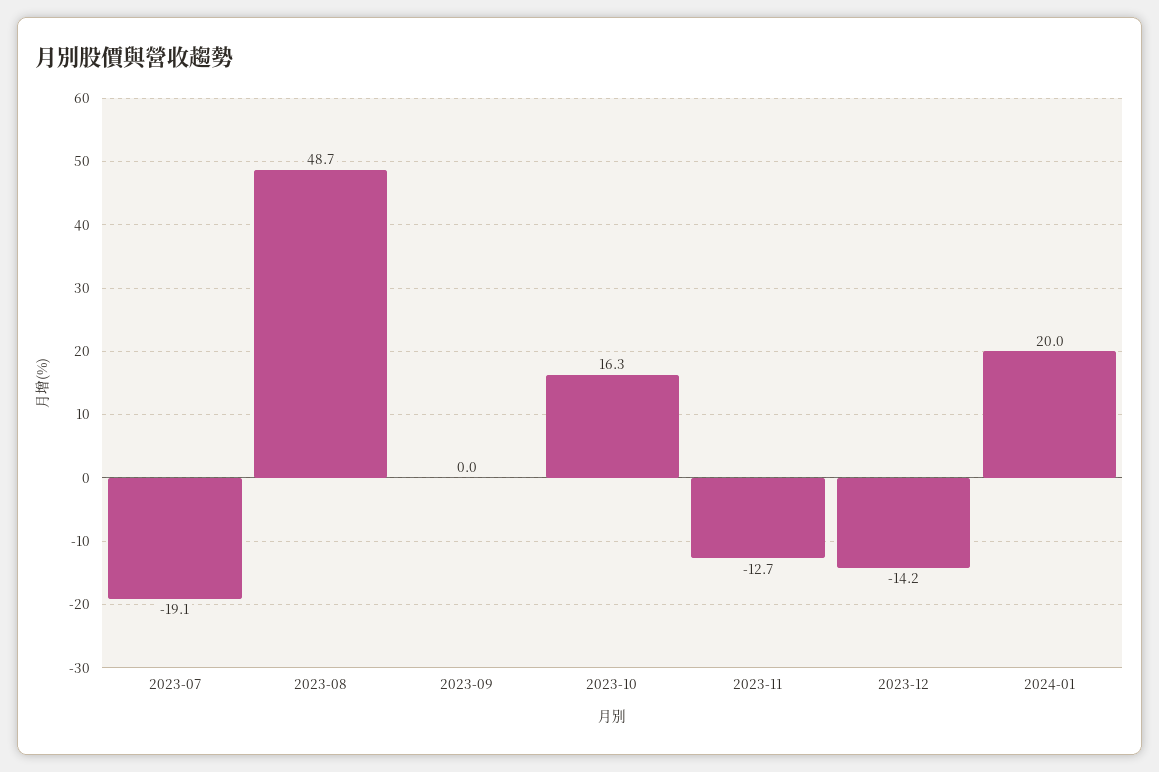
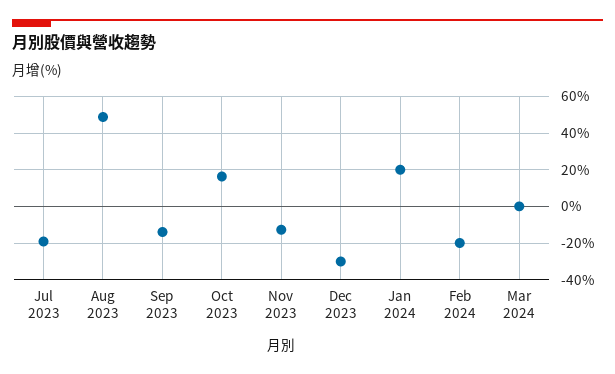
2023-09: 0 -> -15
2023-12: -14.2 -> -30
Feb 2024: none -> -20
Mar 2024: none -> 0

